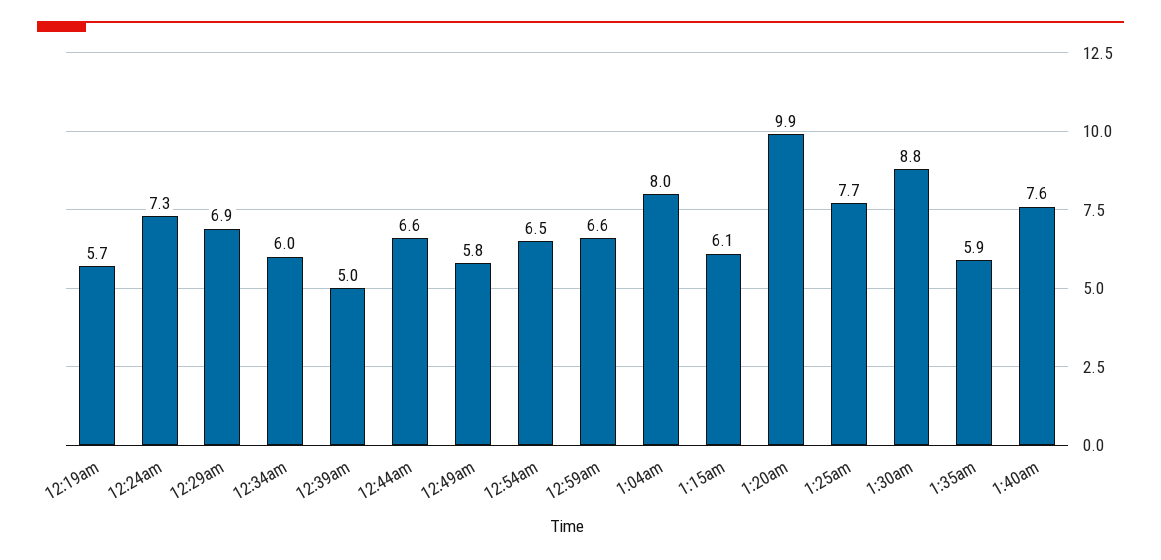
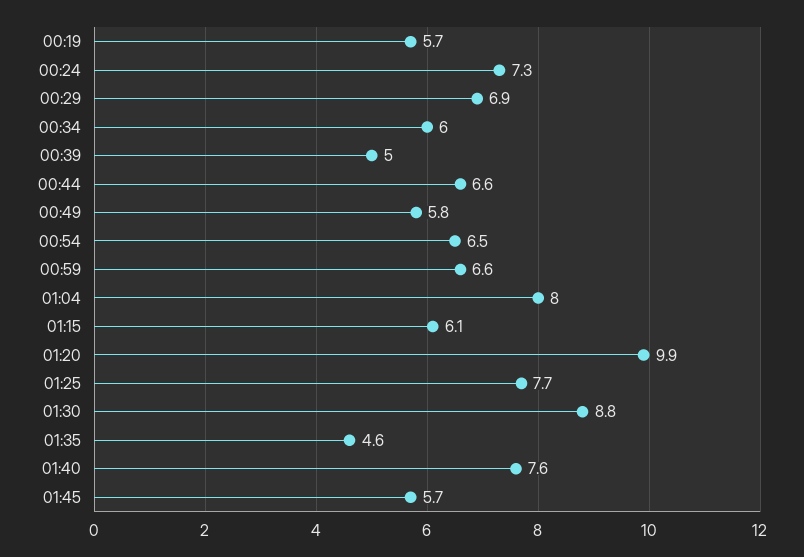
1:35am: 5.9 -> 4.6
01:45: none -> 5.7

